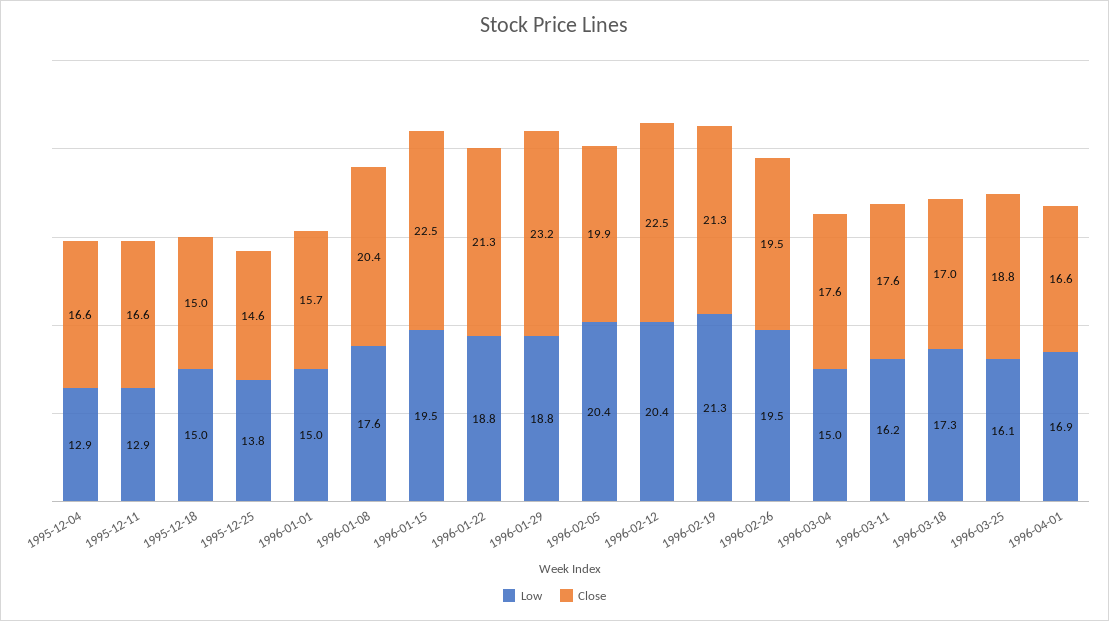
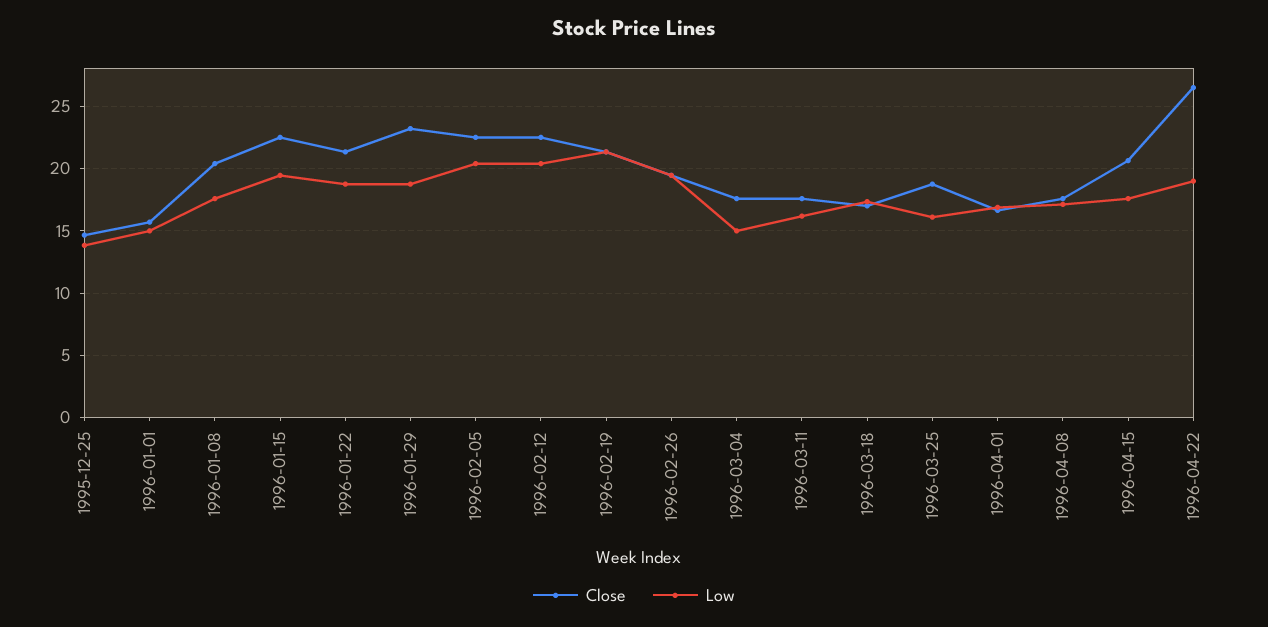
Low, 1995-12-04: 12.9 -> none
Close, 1995-12-04: 16.6 -> none
Low, 1995-12-11: 12.9 -> none
Close, 1995-12-11: 16.6 -> none
Low, 1995-12-18: 15 -> none
Close, 1995-12-18: 15 -> none
Close, 1996-02-05: 19.9 -> 22.5
Close, 1996-04-08: none -> 17.5
Low, 1996-04-08: none -> 17
Close, 1996-04-15: none -> 20.5
Low, 1996-04-15: none -> 17.5
Close, 1996-04-22: none -> 26.5
Low, 1996-04-22: none -> 19

